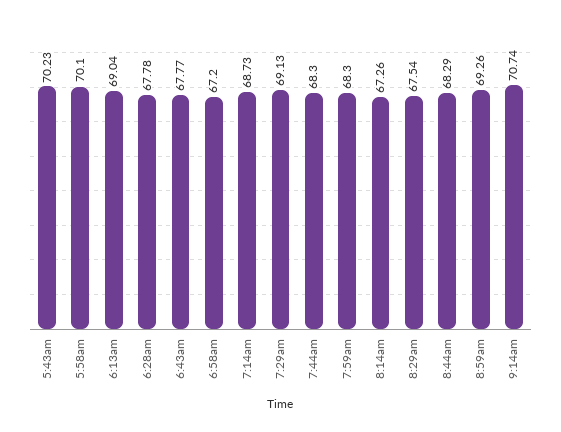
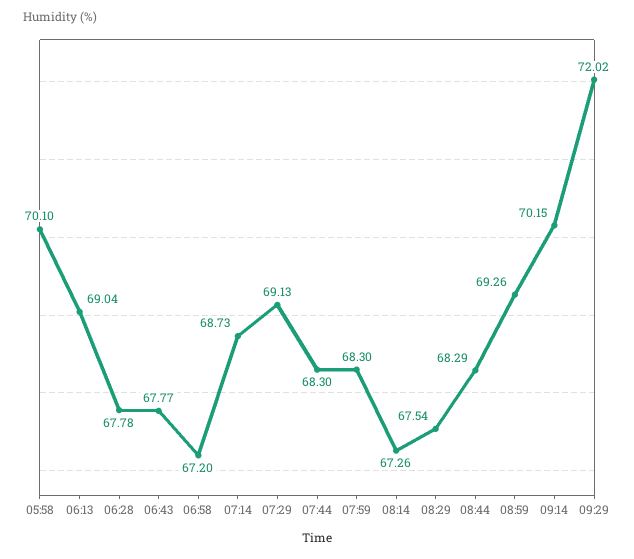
5:43am: 70.23 -> none
9:14am: 70.74 -> 70.15
09:29: none -> 72.02

